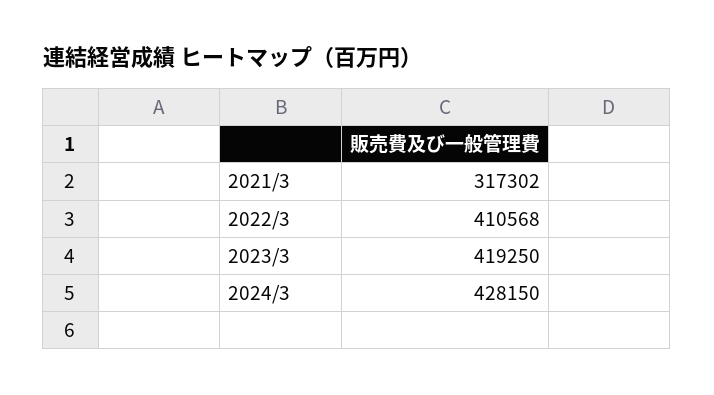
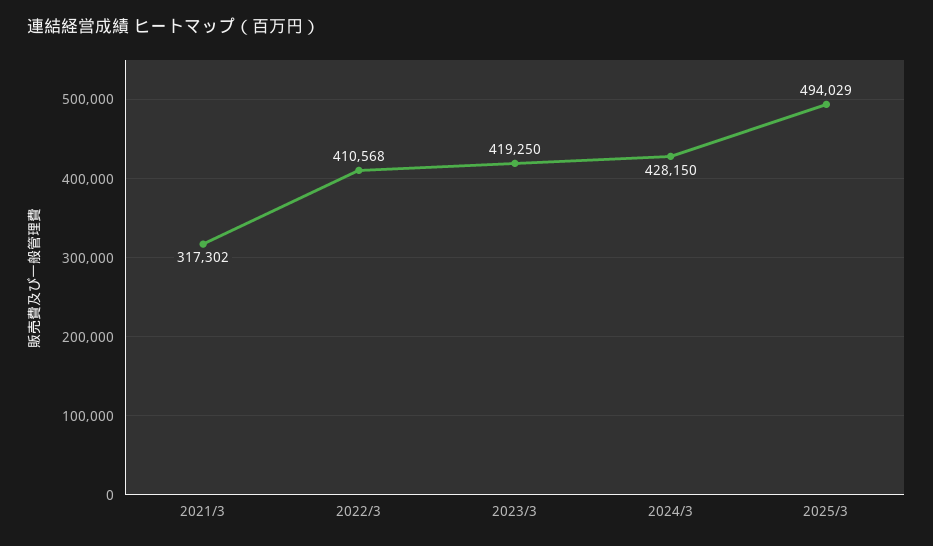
2025/3: none -> 494029

